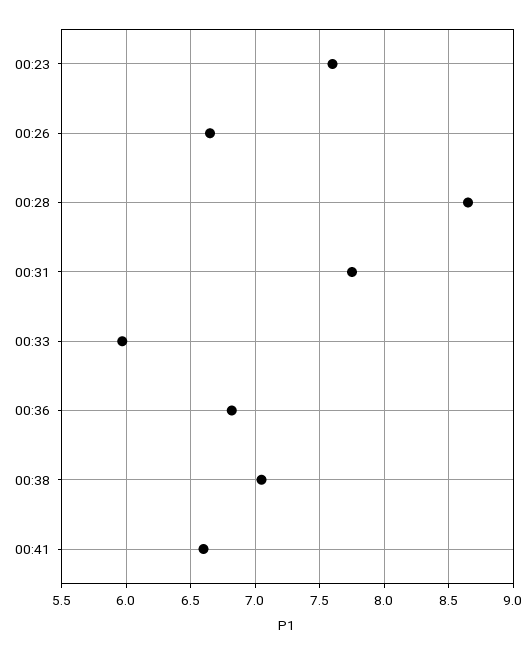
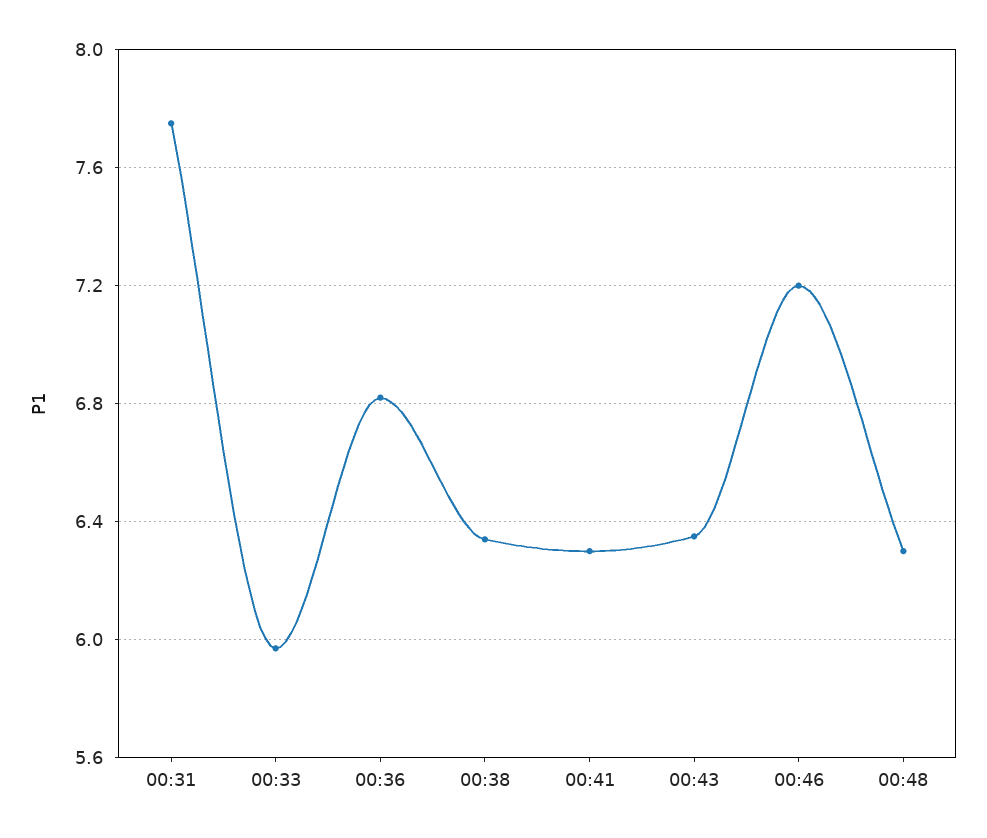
00:23: 7.6 -> none
00:26: 6.65 -> none
00:28: 8.65 -> none
00:38: 7.05 -> 6.35
00:41: 6.6 -> 6.3
00:43: none -> 6.35
00:46: none -> 7.2
00:48: none -> 6.3

